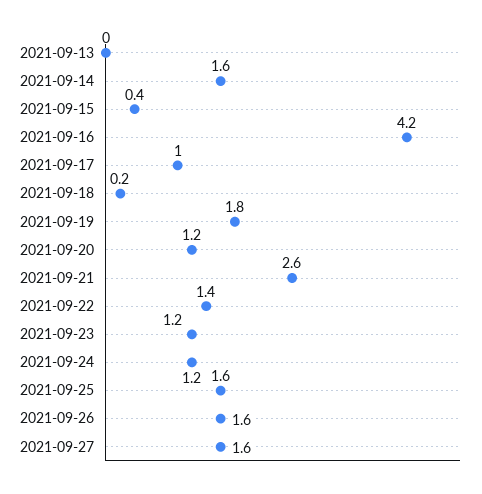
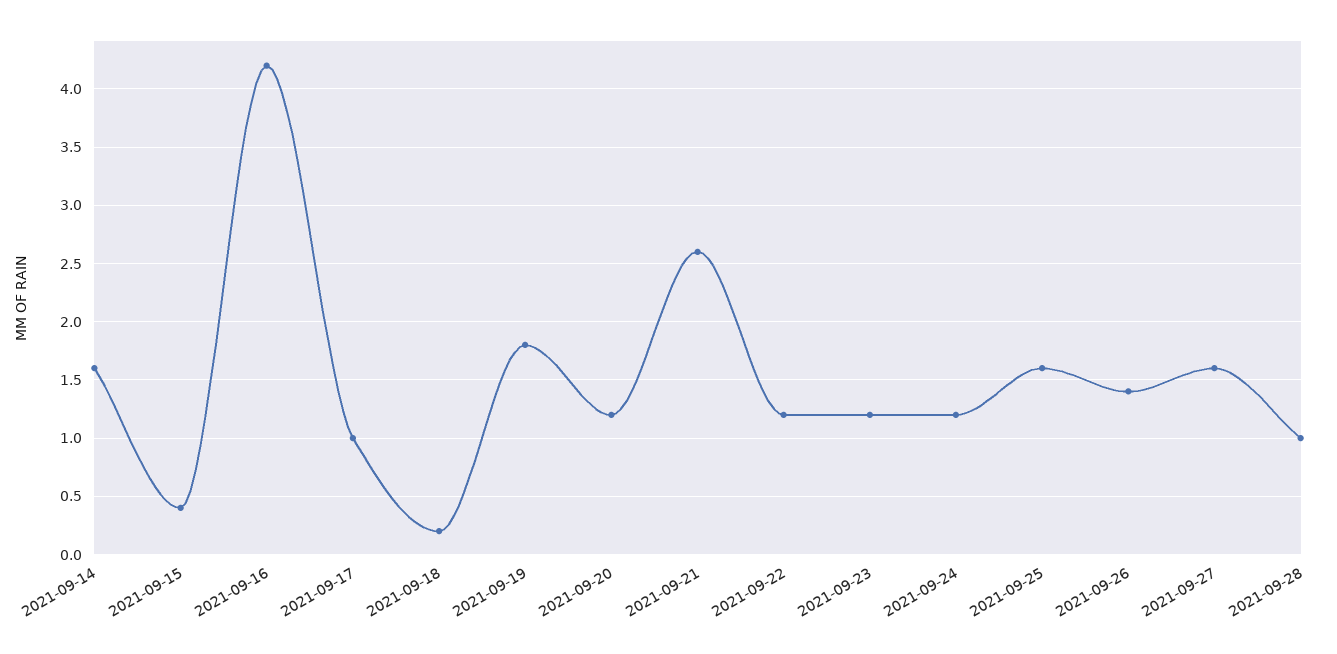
2021-09-13: 0 -> none
2021-09-22: 1.4 -> 1.2
2021-09-26: 1.6 -> 1.4
2021-09-28: none -> 1

